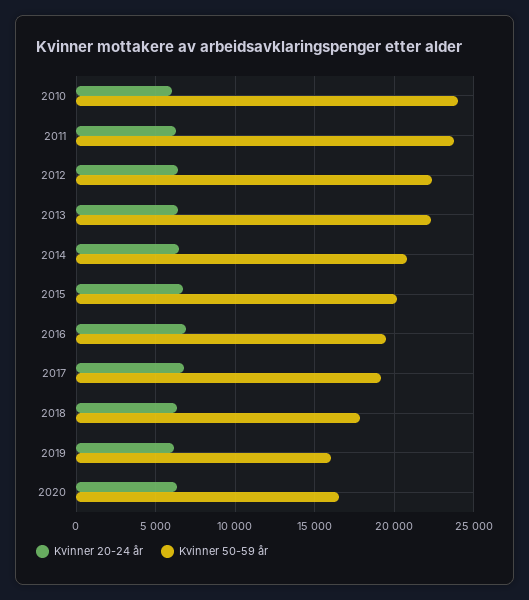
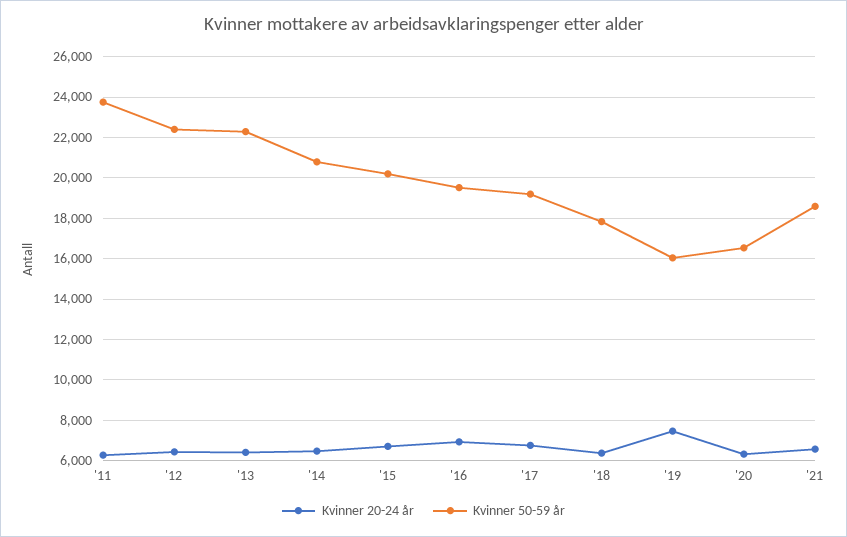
Kvinner 20-24 år, 2010: 6000 -> none
Kvinner 50-59 år, 2010: 24000 -> none
Kvinner 20-24 år, 2019: 6000 -> 7500
Kvinner 20-24 år, '21: none -> 6500
Kvinner 50-59 år, '21: none -> 18500

